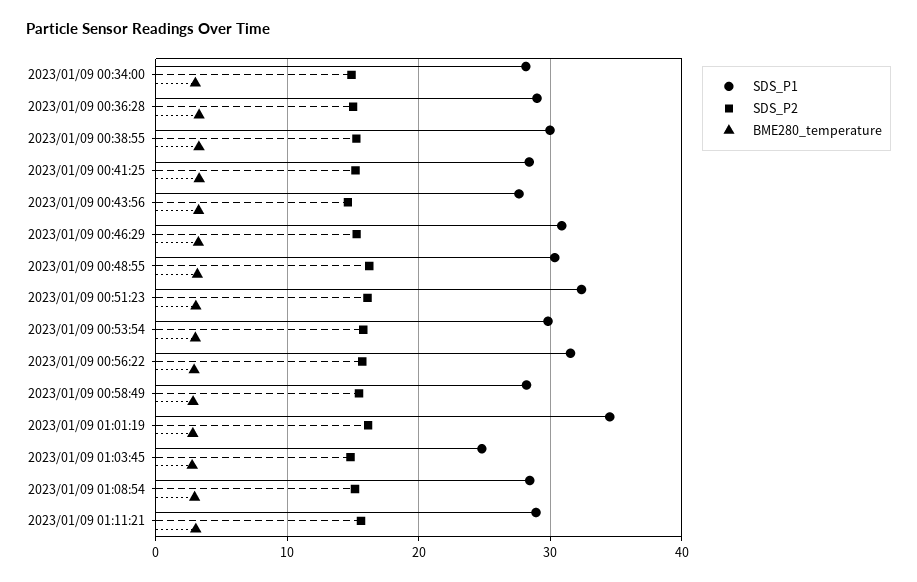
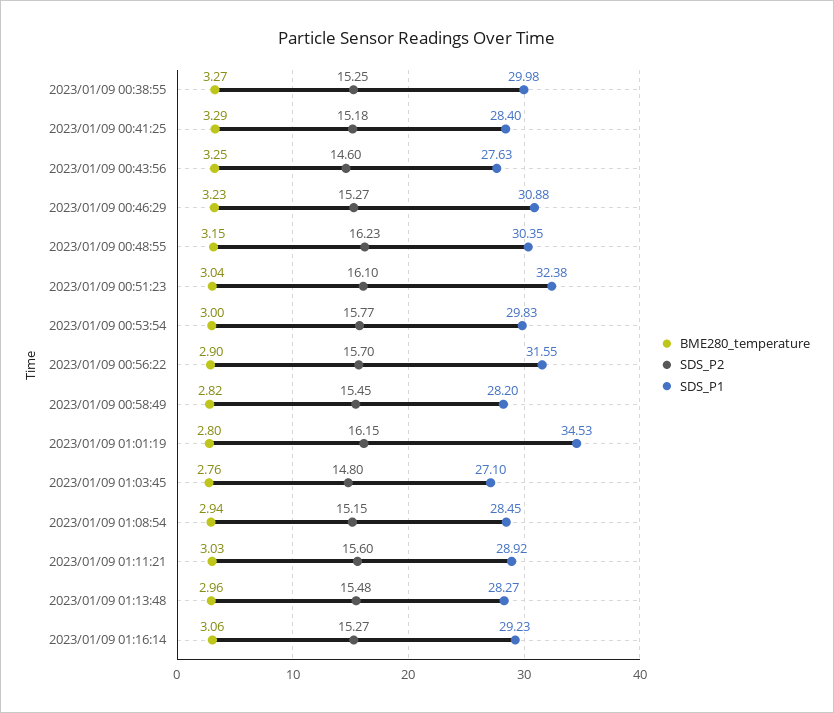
SDS_P1, 2023/01/09 00:34:00: 28 -> none
SDS_P2, 2023/01/09 00:34:00: 15 -> none
BME280_temperature, 2023/01/09 00:34:00: 3 -> none
SDS_P1, 2023/01/09 00:36:28: 29 -> none
SDS_P2, 2023/01/09 00:36:28: 15 -> none
BME280_temperature, 2023/01/09 00:36:28: 3 -> none
SDS_P1, 2023/01/09 01:03:45: 25 -> 27.1
BME280_temperature, 2023/01/09 01:13:48: none -> 2.96
SDS_P2, 2023/01/09 01:13:48: none -> 15.48
SDS_P1, 2023/01/09 01:13:48: none -> 28.27
BME280_temperature, 2023/01/09 01:16:14: none -> 3.06
SDS_P2, 2023/01/09 01:16:14: none -> 15.27
SDS_P1, 2023/01/09 01:16:14: none -> 29.23

